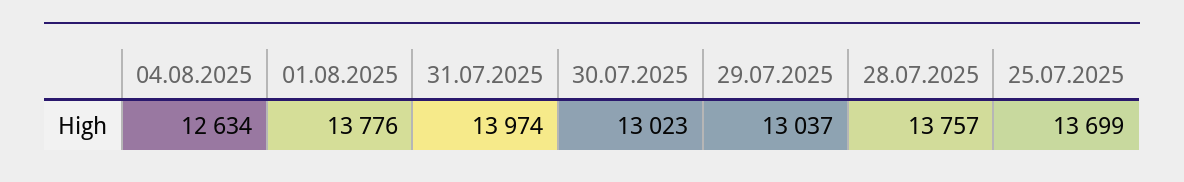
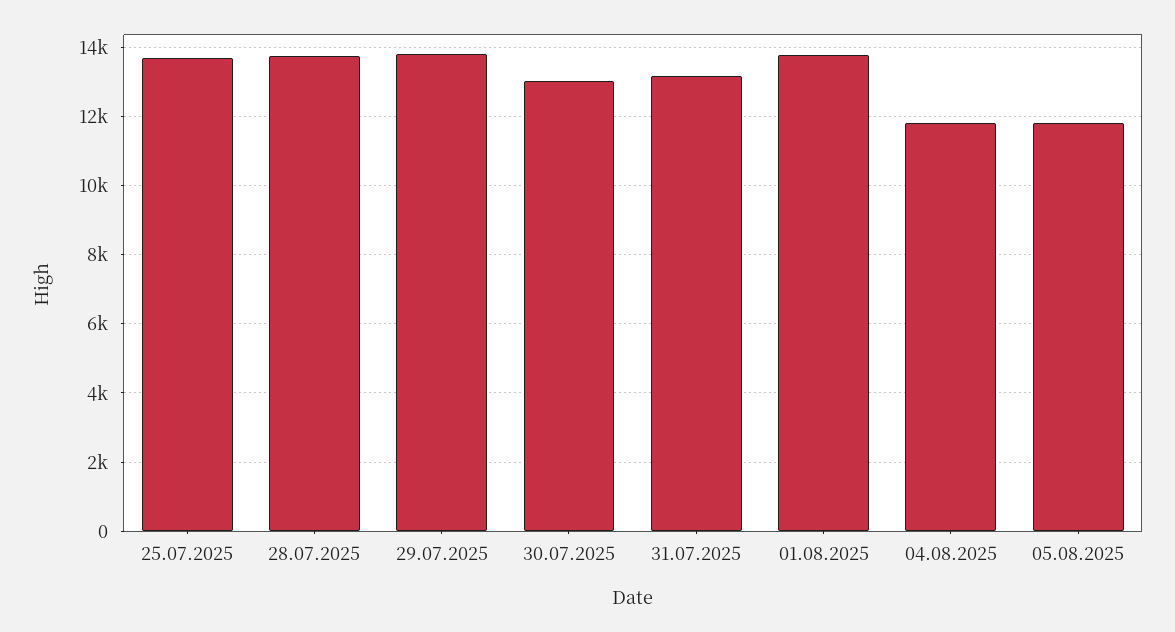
04.08.2025: 12634 -> 11800
31.07.2025: 13974 -> 13200
29.07.2025: 13037 -> 13800
05.08.2025: none -> 11800

